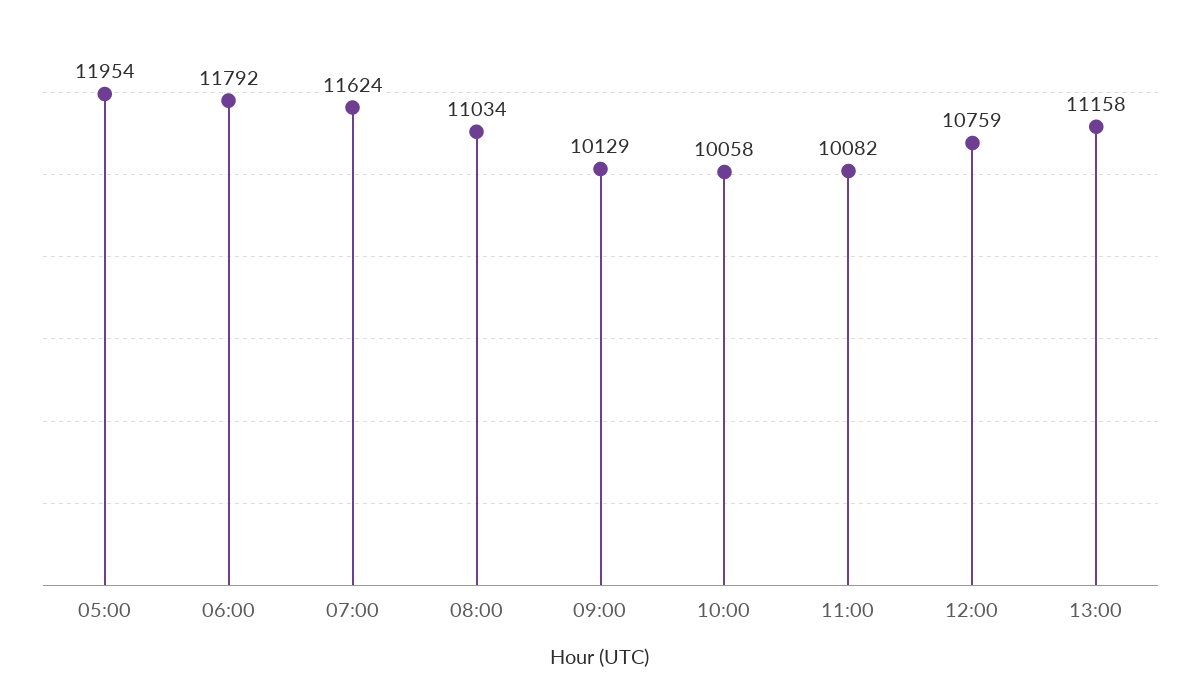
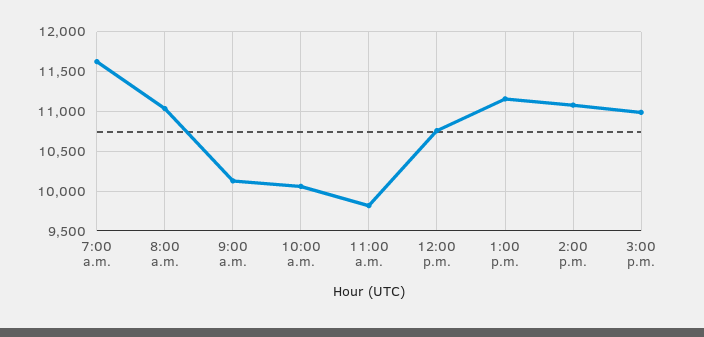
05:00: 11954 -> none
06:00: 11792 -> none
11:00: 10082 -> 9800
2:00 p.m.: none -> 11100
3:00 p.m.: none -> 11000

